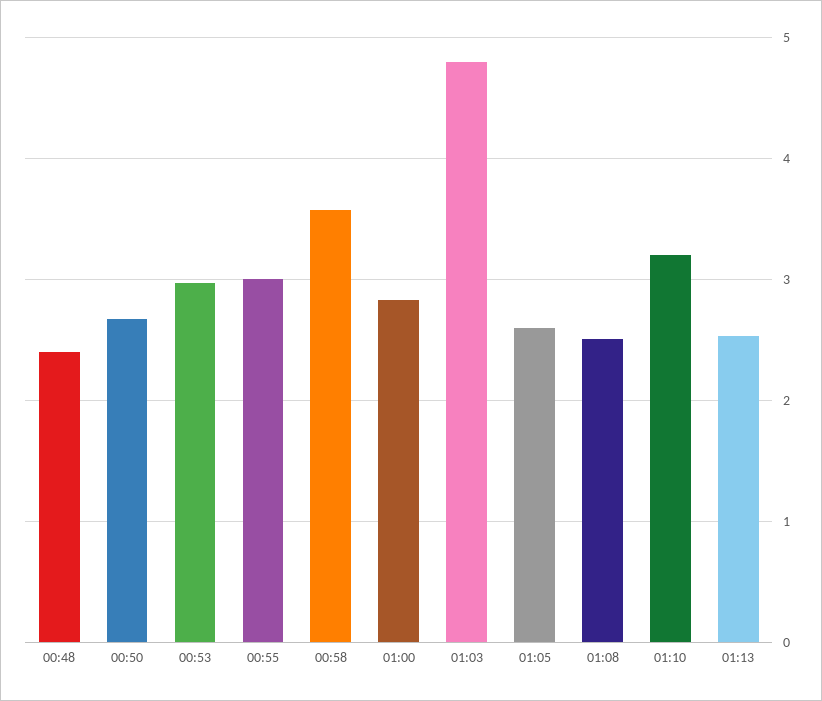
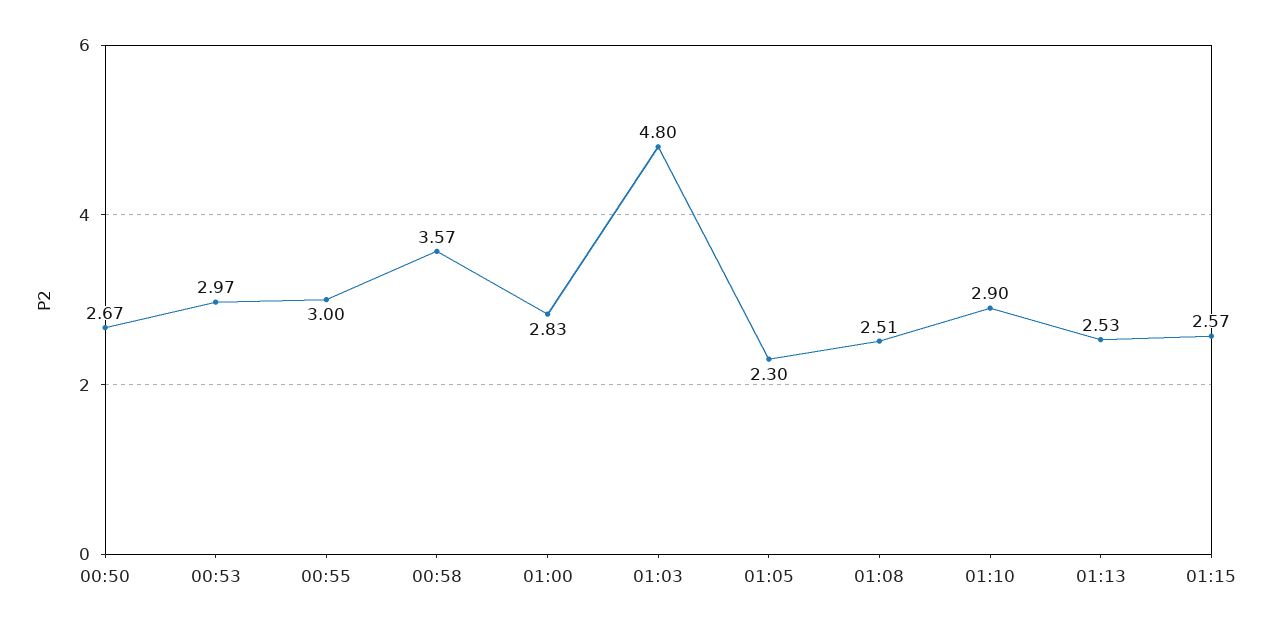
00:48: 2.4 -> none
01:05: 2.6 -> 2.3
01:10: 3.2 -> 2.9
01:15: none -> 2.57

